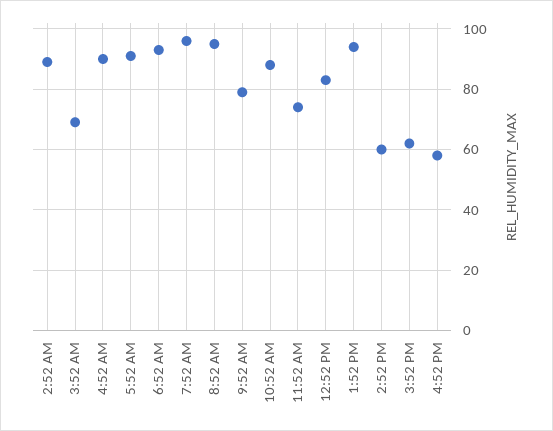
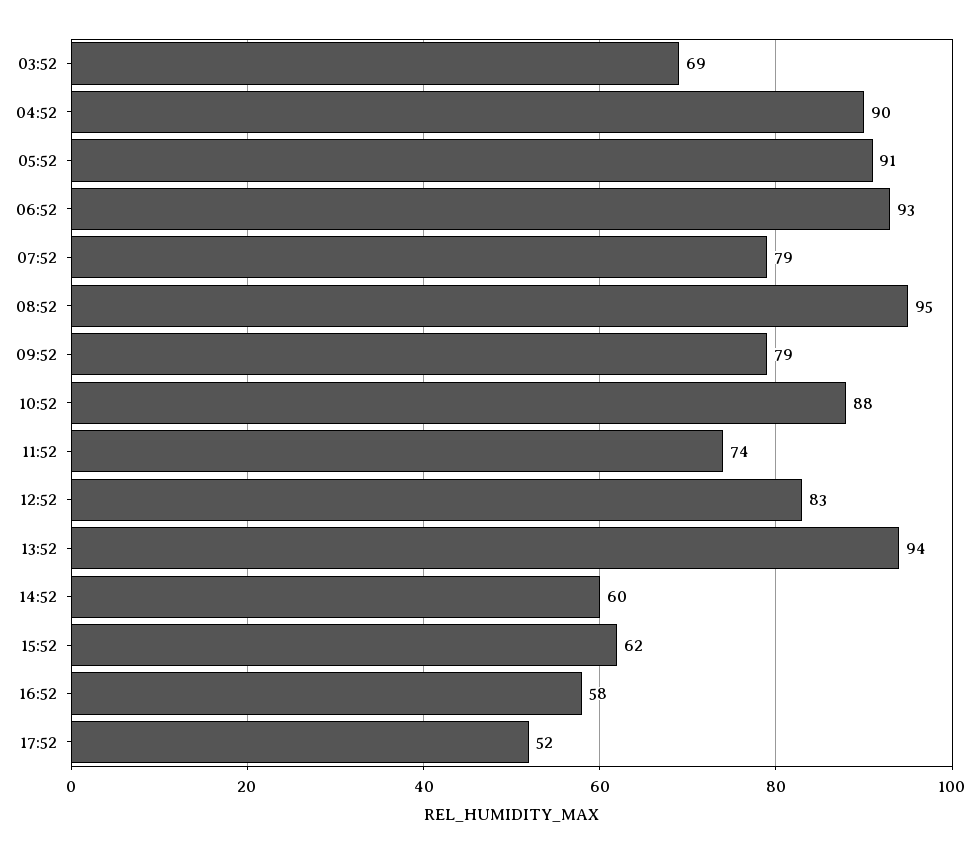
2:52 AM: 90 -> none
7:52 AM: 95 -> 79
17:52: none -> 52

